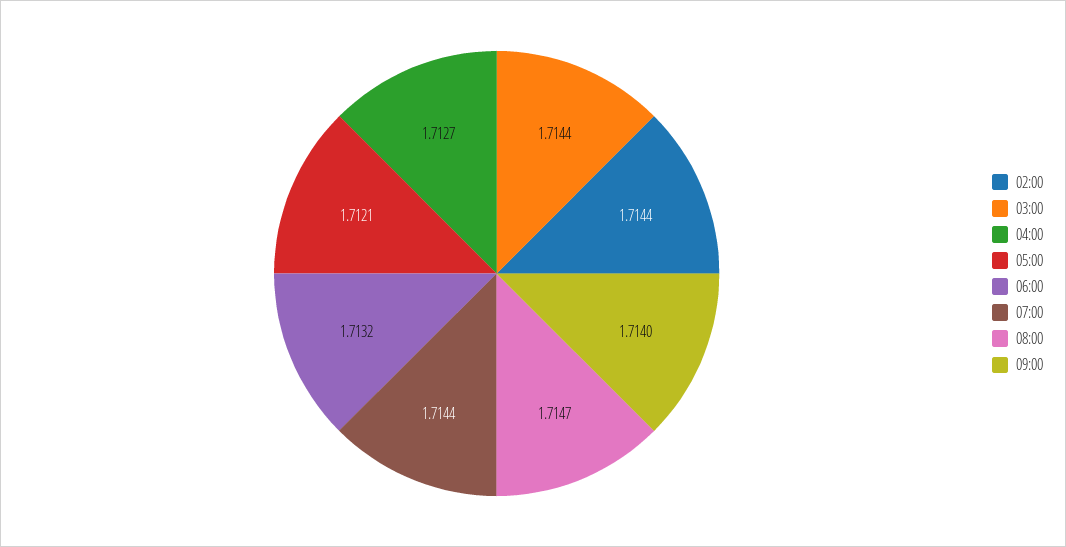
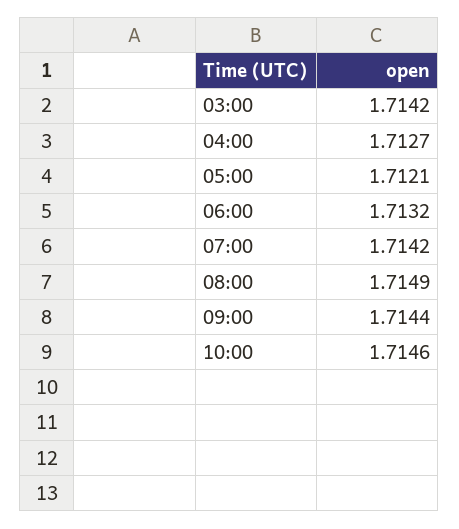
02:00: 1.7144 -> none
03:00: 1.7144 -> 1.7142
07:00: 1.7144 -> 1.7142
08:00: 1.7147 -> 1.7149
09:00: 1.714 -> 1.7144
10:00: none -> 1.7146

